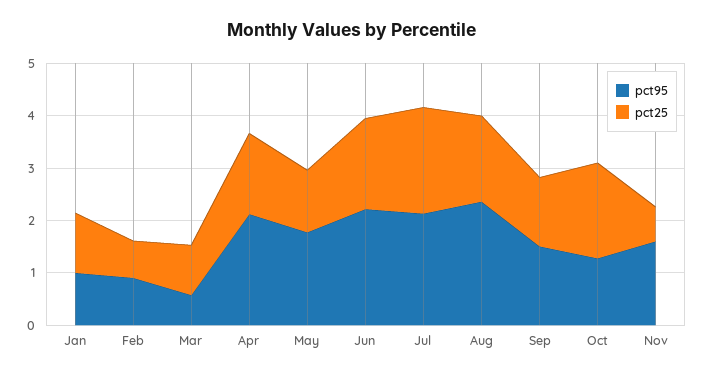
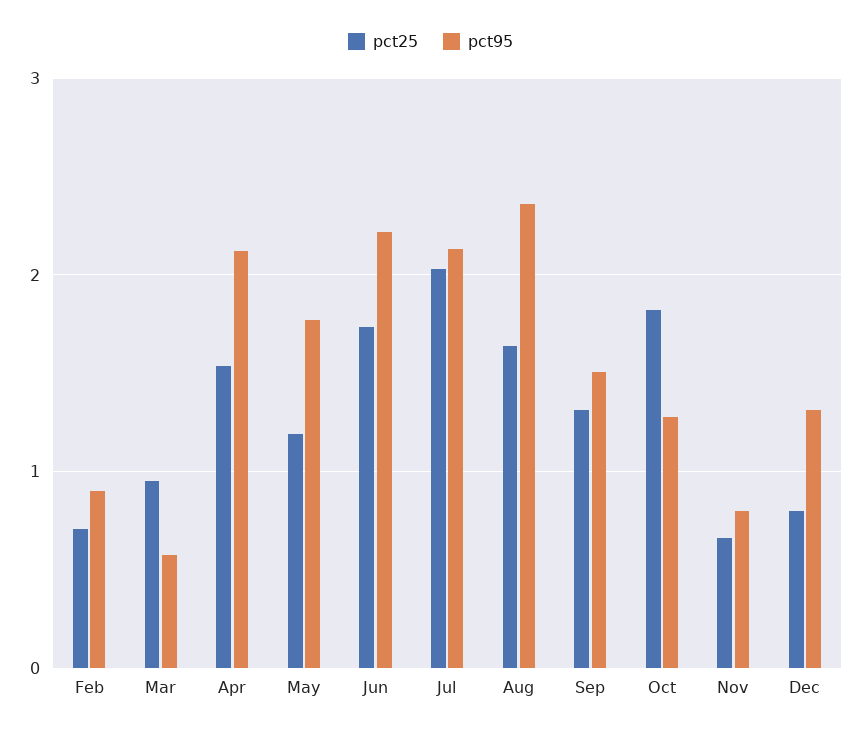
pct95, Jan: 1 -> none
pct25, Jan: 1.2 -> none
pct95, Nov: 1.6 -> 0.8
pct25, Dec: none -> 0.8
pct95, Dec: none -> 1.3

